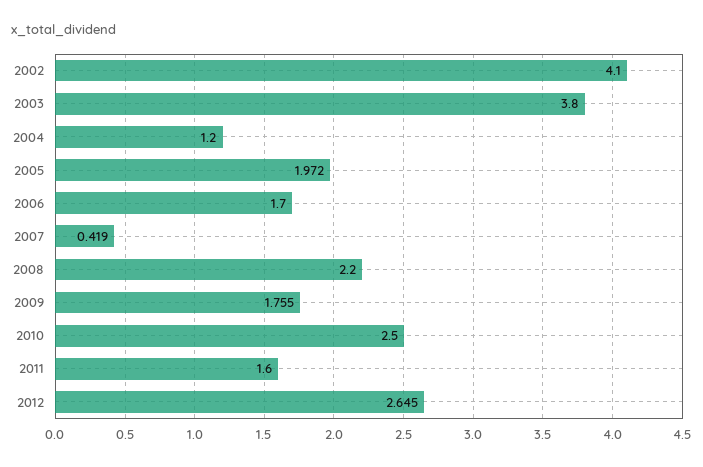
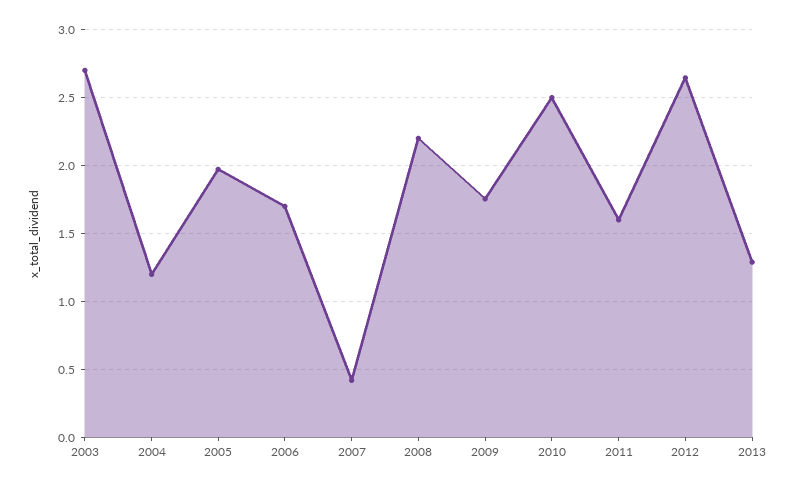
2002: 4.1 -> none
2003: 3.8 -> 2.7
2013: none -> 1.3

